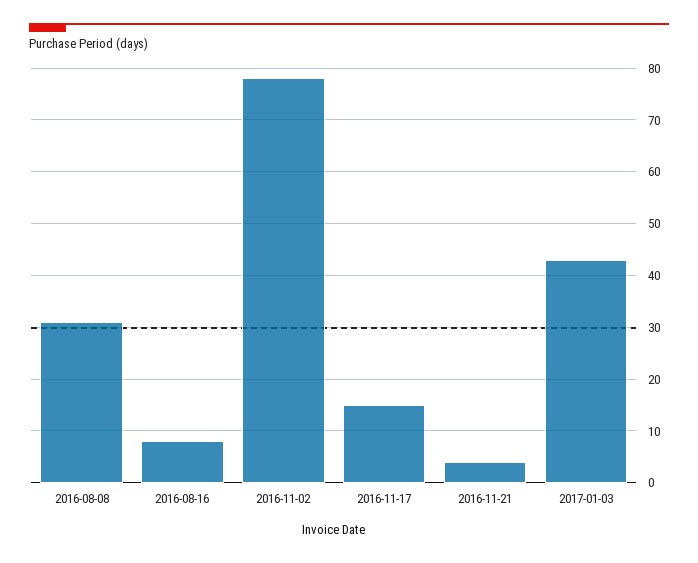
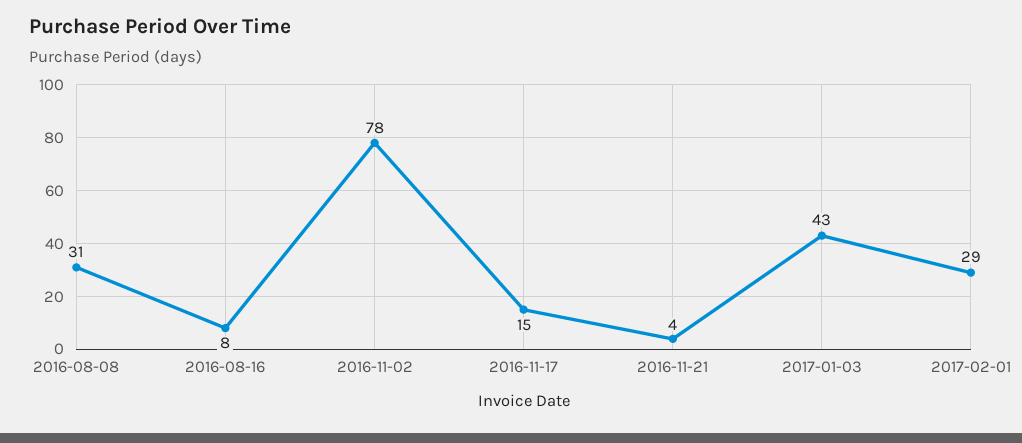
2017-02-01: none -> 29

